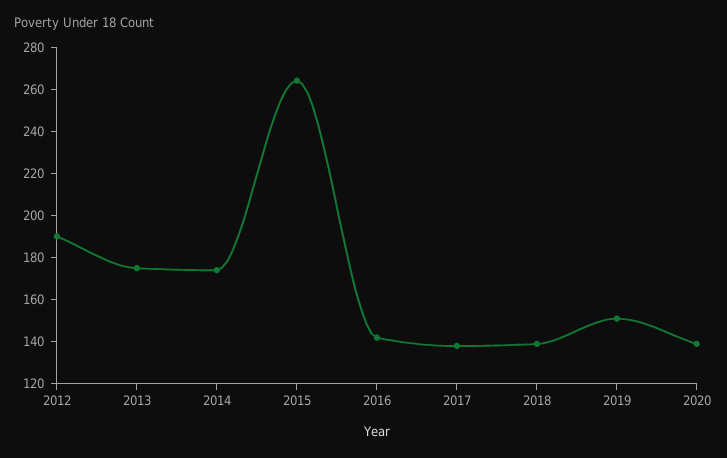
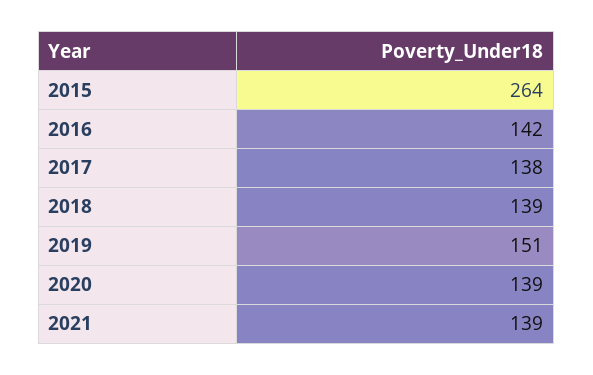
2012: 190 -> none
2013: 175 -> none
2014: 175 -> none
2021: none -> 139

